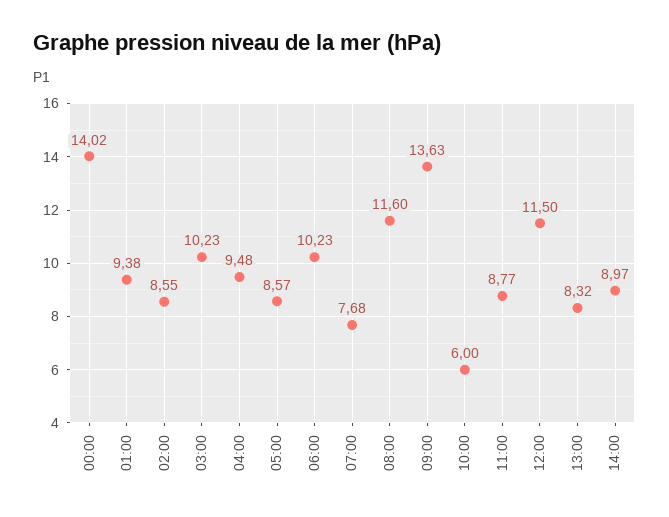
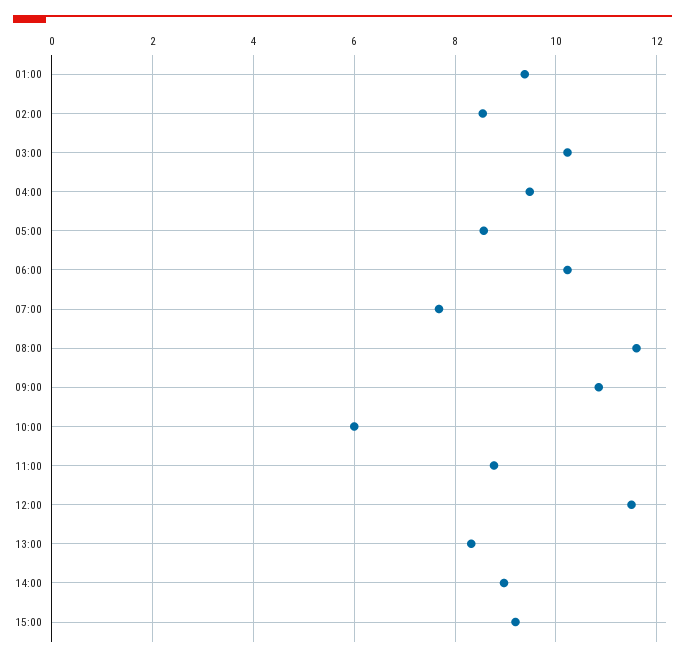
00:00: 14.02 -> none
09:00: 13.63 -> 10.8
15:00: none -> 9.2

